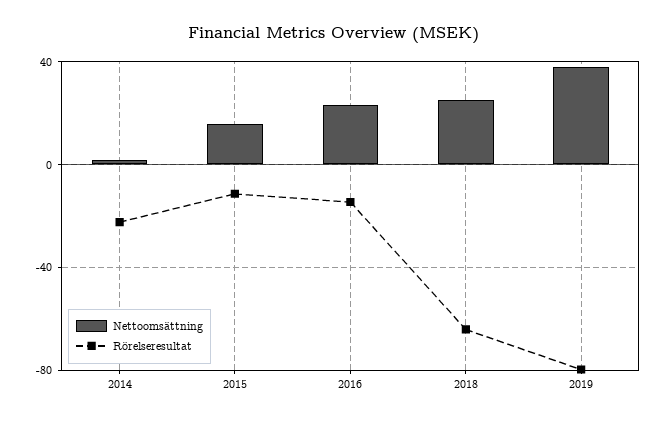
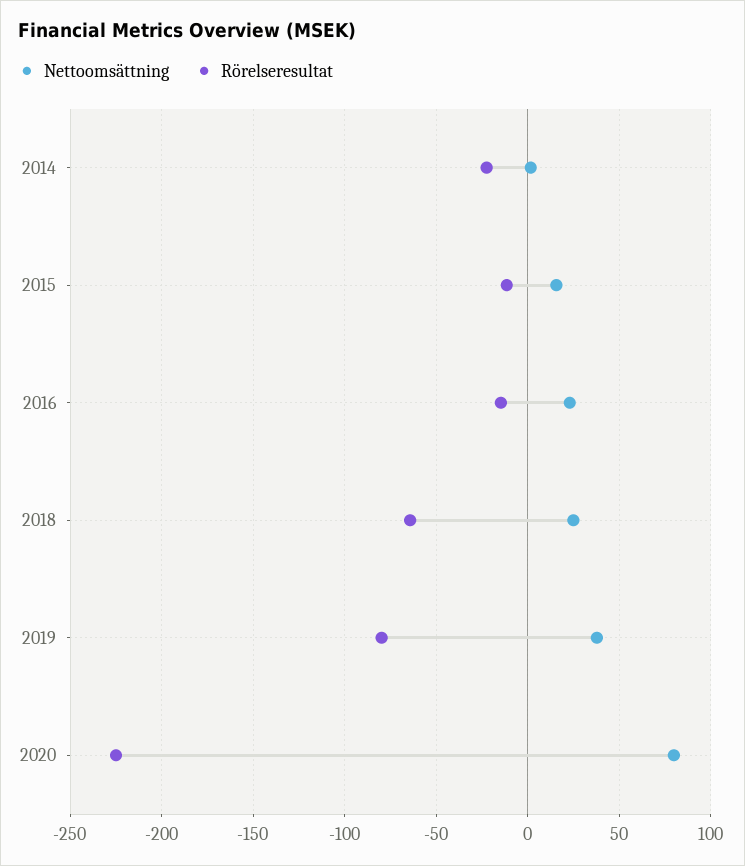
Nettoomsättning, 2020: none -> 80
Rörelseresultat, 2020: none -> -225

